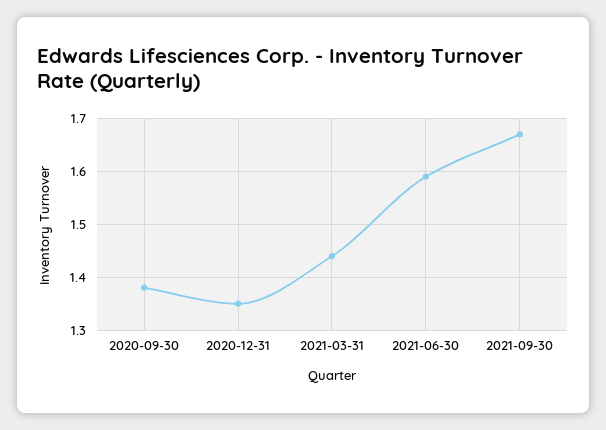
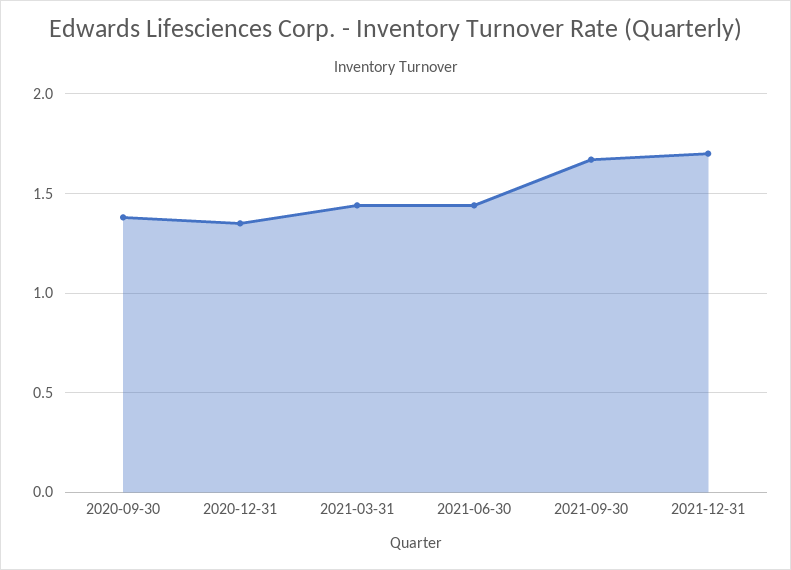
2021-06-30: 1.6 -> 1.45
2021-12-31: none -> 1.7

